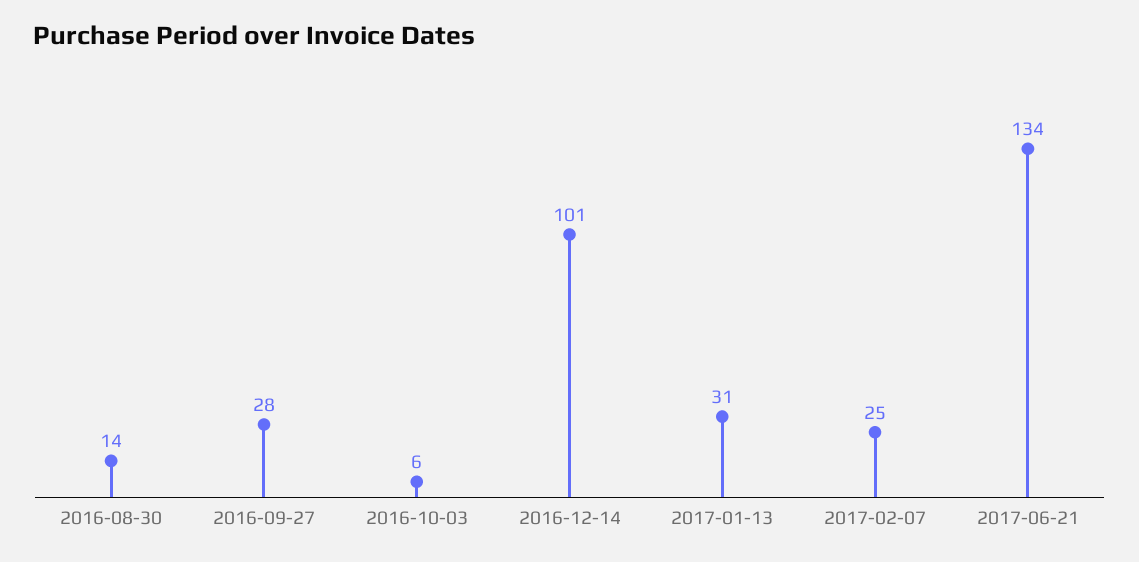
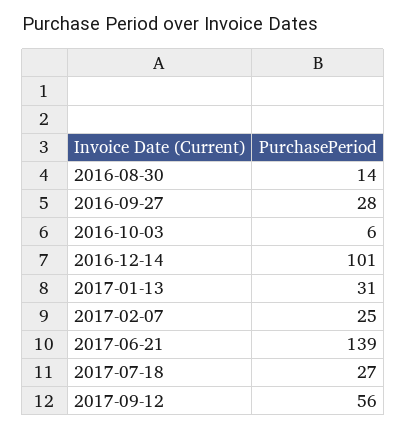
2017-06-21: 134 -> 139
2017-07-18: none -> 27
2017-09-12: none -> 56

